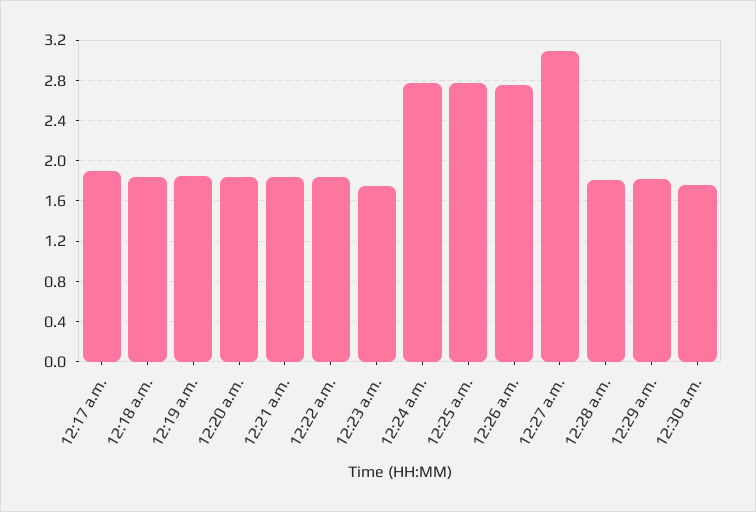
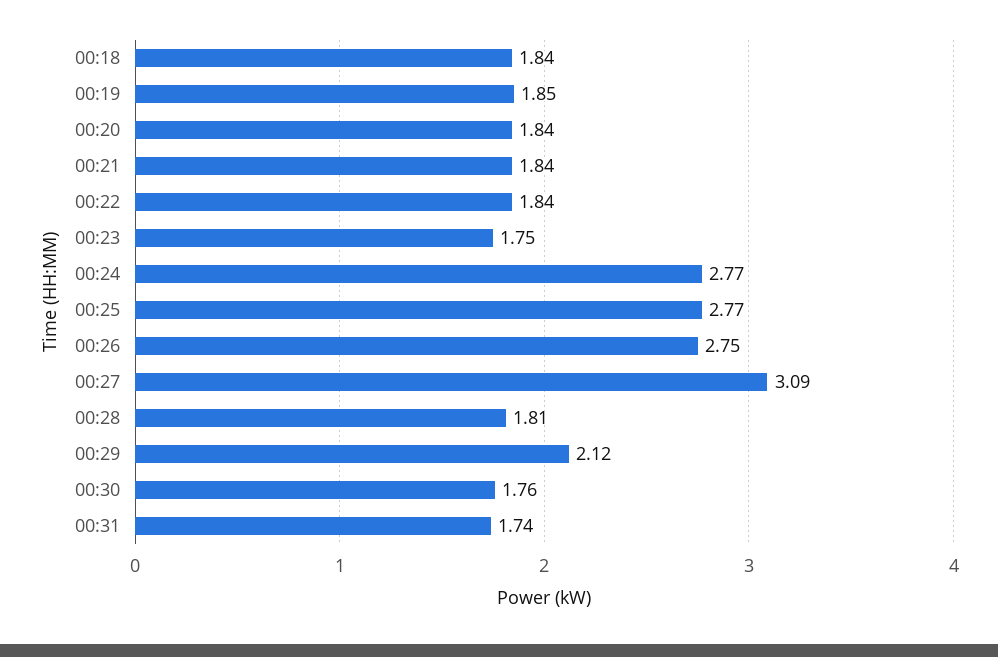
12:17 a.m.: 1.9 -> none
12:29 a.m.: 1.8 -> 2.12
00:31: none -> 1.74

